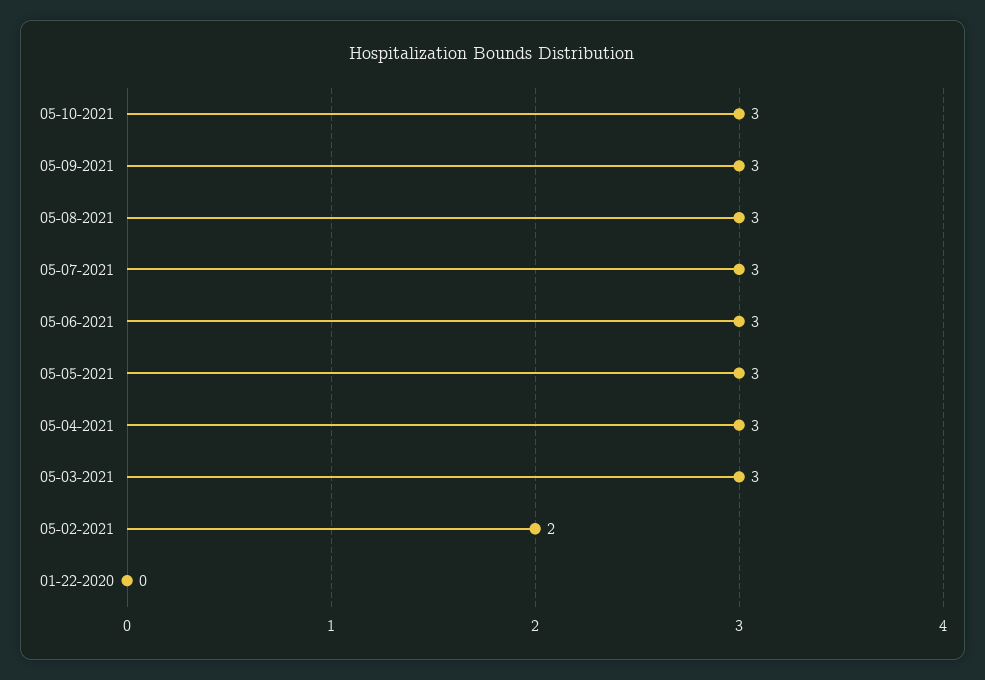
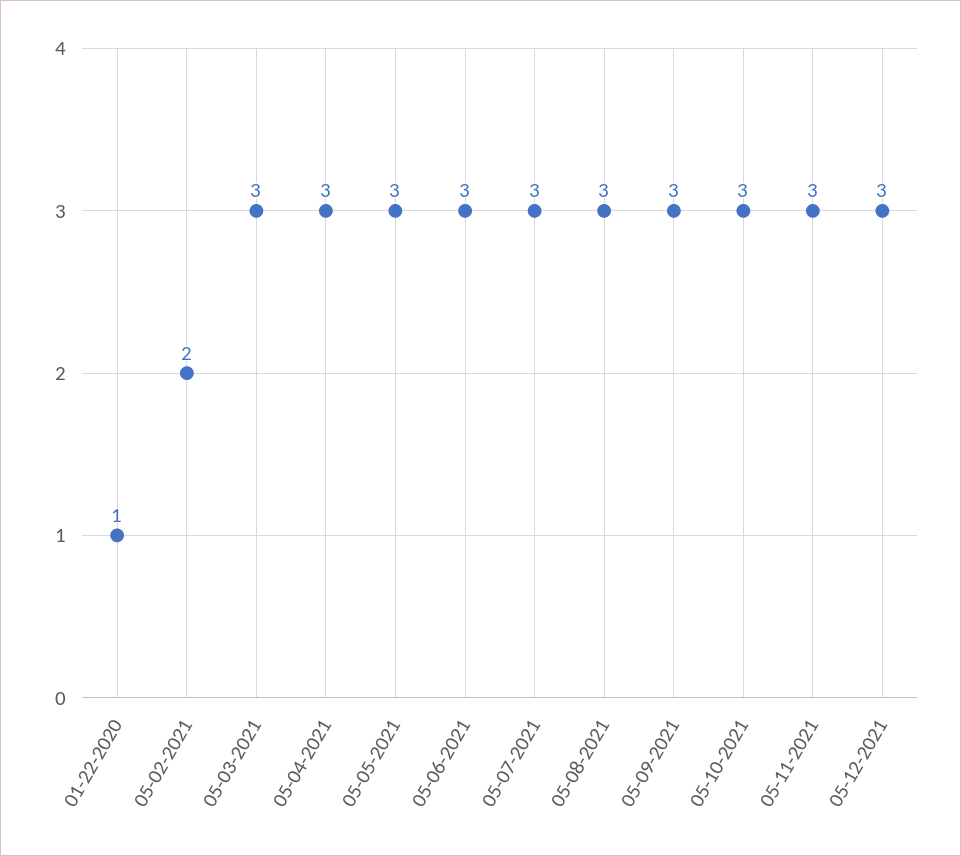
01-22-2020: 0 -> 1
05-11-2021: none -> 3
05-12-2021: none -> 3

